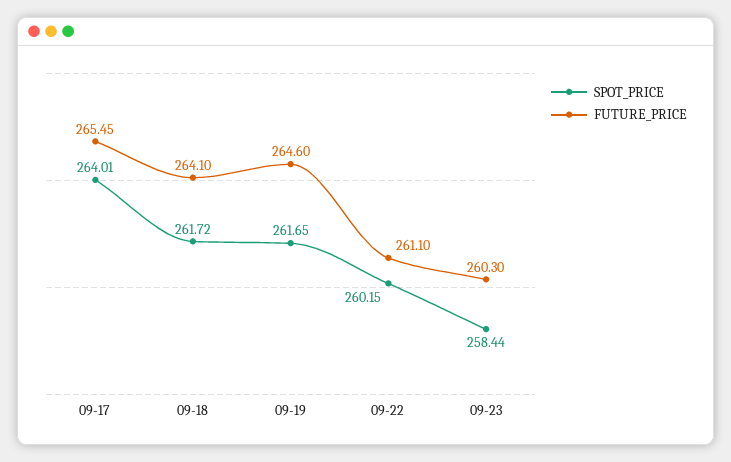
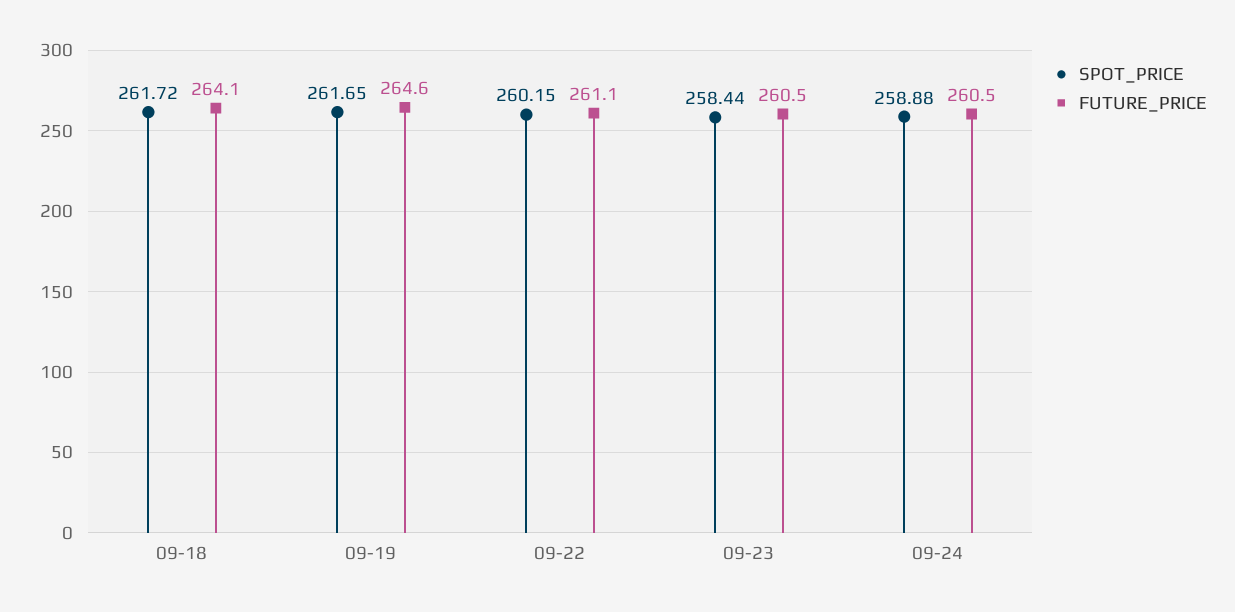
SPOT_PRICE, 09-17: 264.01 -> none
FUTURE_PRICE, 09-17: 265.45 -> none
FUTURE_PRICE, 09-23: 260.3 -> 260.5
SPOT_PRICE, 09-24: none -> 258.88
FUTURE_PRICE, 09-24: none -> 260.5

